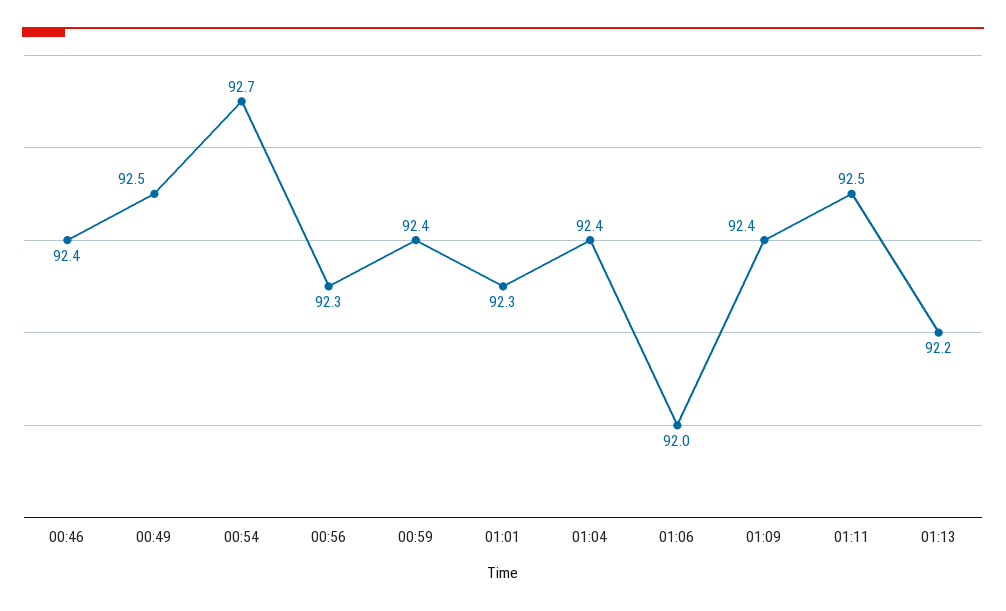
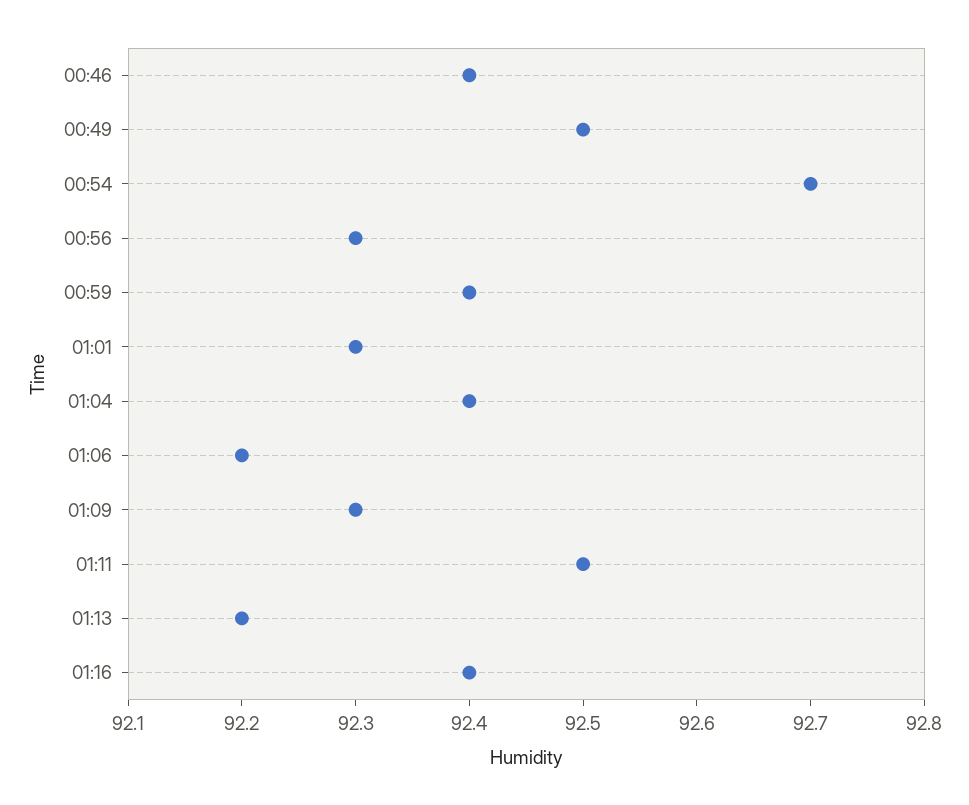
01:06: 92 -> 92.2
01:09: 92.4 -> 92.3
01:16: none -> 92.4

